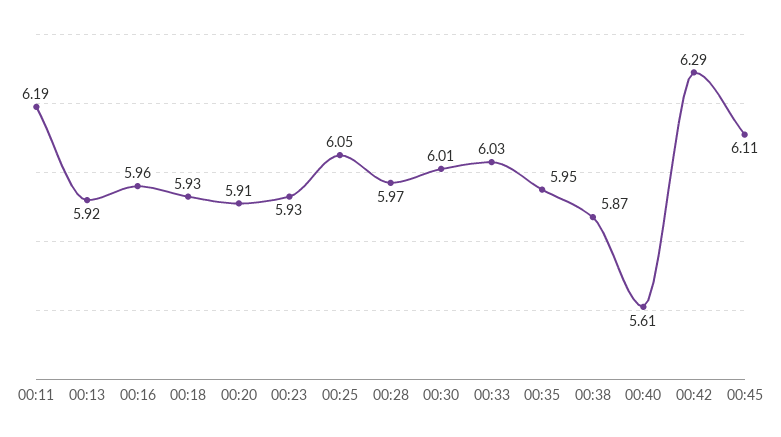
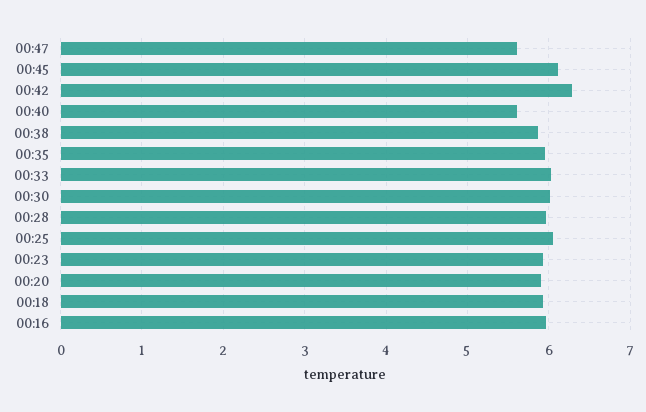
00:11: 6.19 -> none
00:13: 5.92 -> none
00:47: none -> 5.6

